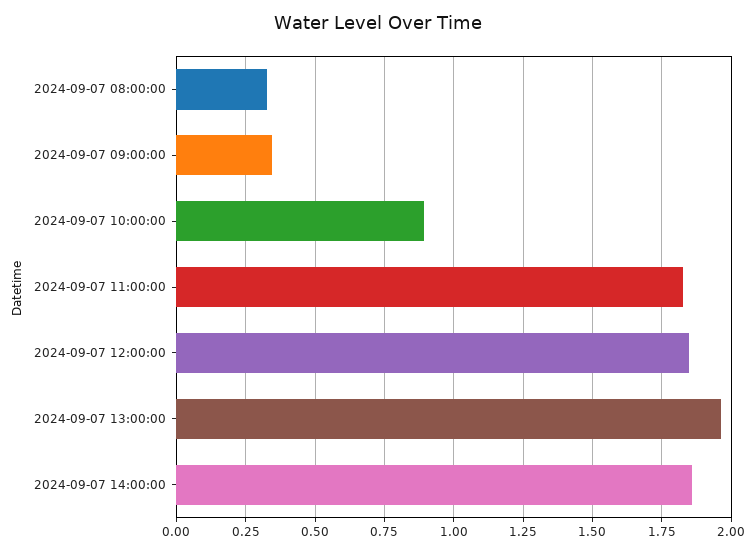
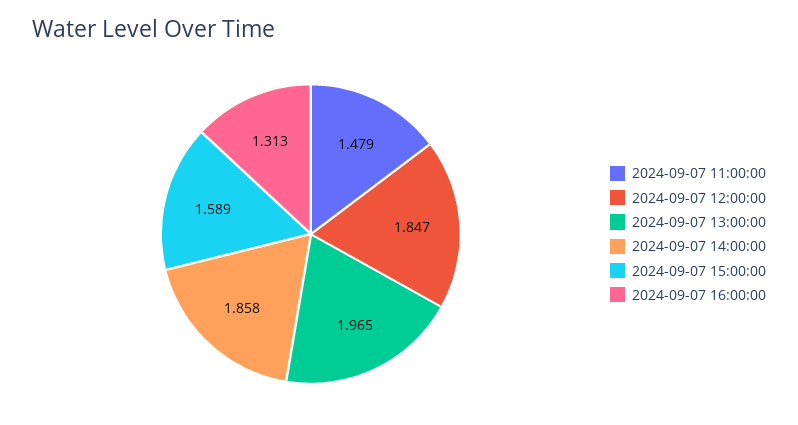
2024-09-07 08:00:00: 0.325 -> none
2024-09-07 09:00:00: 0.35 -> none
2024-09-07 10:00:00: 0.9 -> none
2024-09-07 11:00:00: 1.825 -> 1.479
2024-09-07 15:00:00: none -> 1.589
2024-09-07 16:00:00: none -> 1.313

